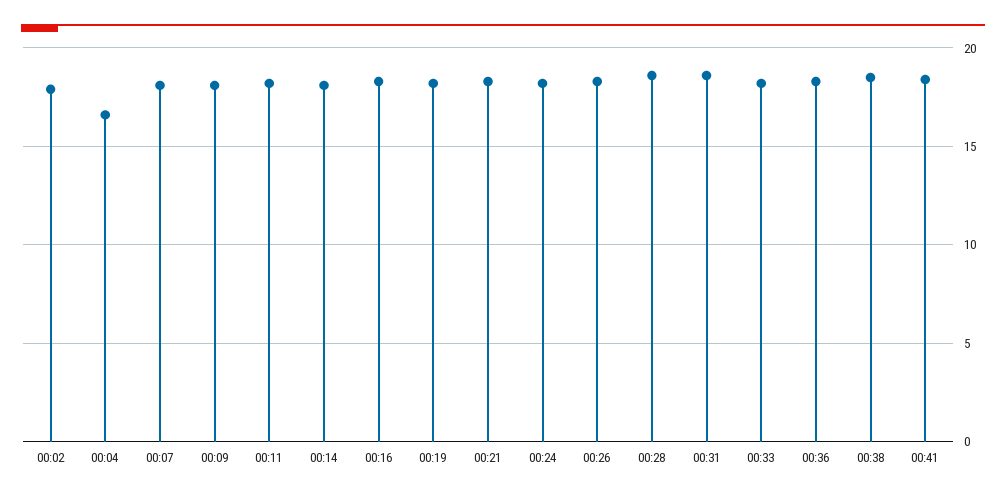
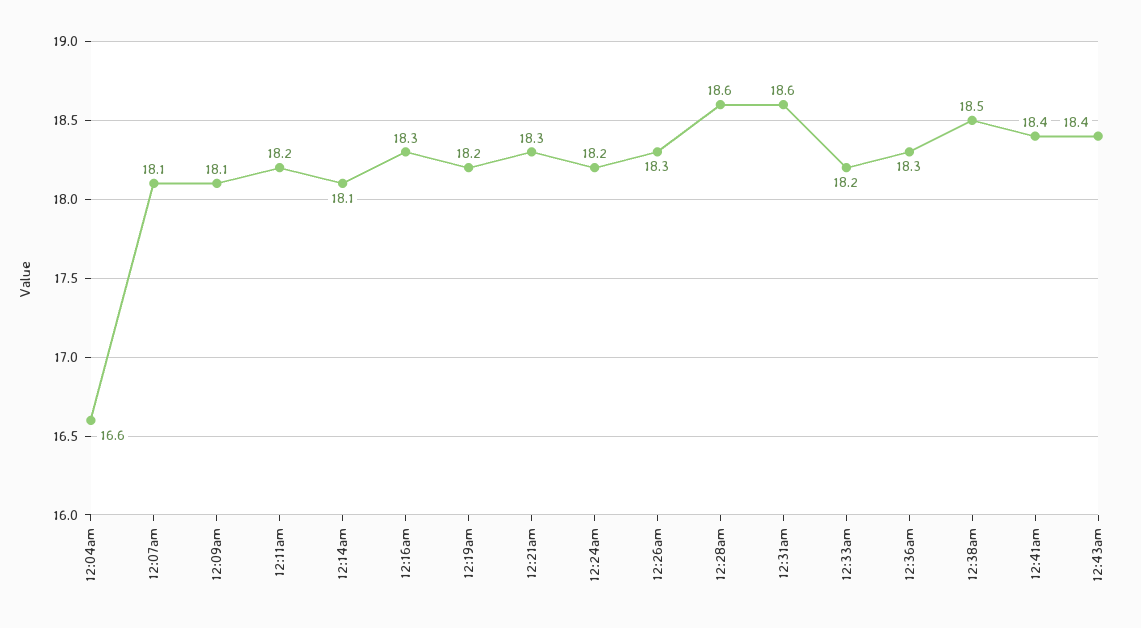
00:02: 18 -> none
12:43am: none -> 18.4

